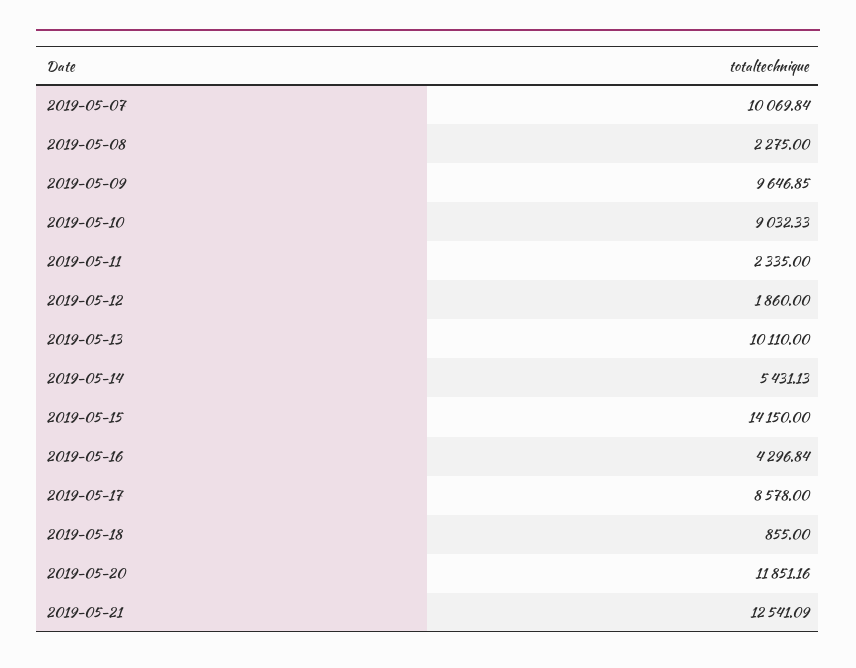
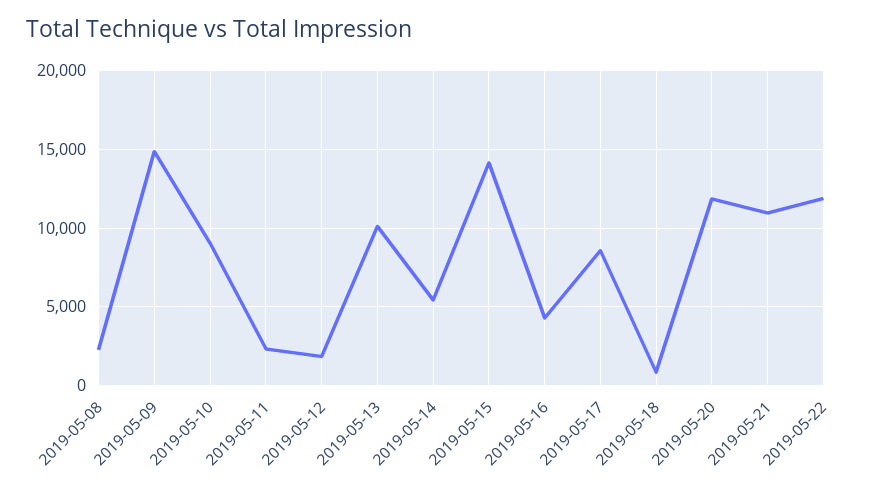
2019-05-07: 10069.84 -> none
2019-05-09: 9646.85 -> 15000
2019-05-21: 12541.09 -> 11000
2019-05-22: none -> 12000

